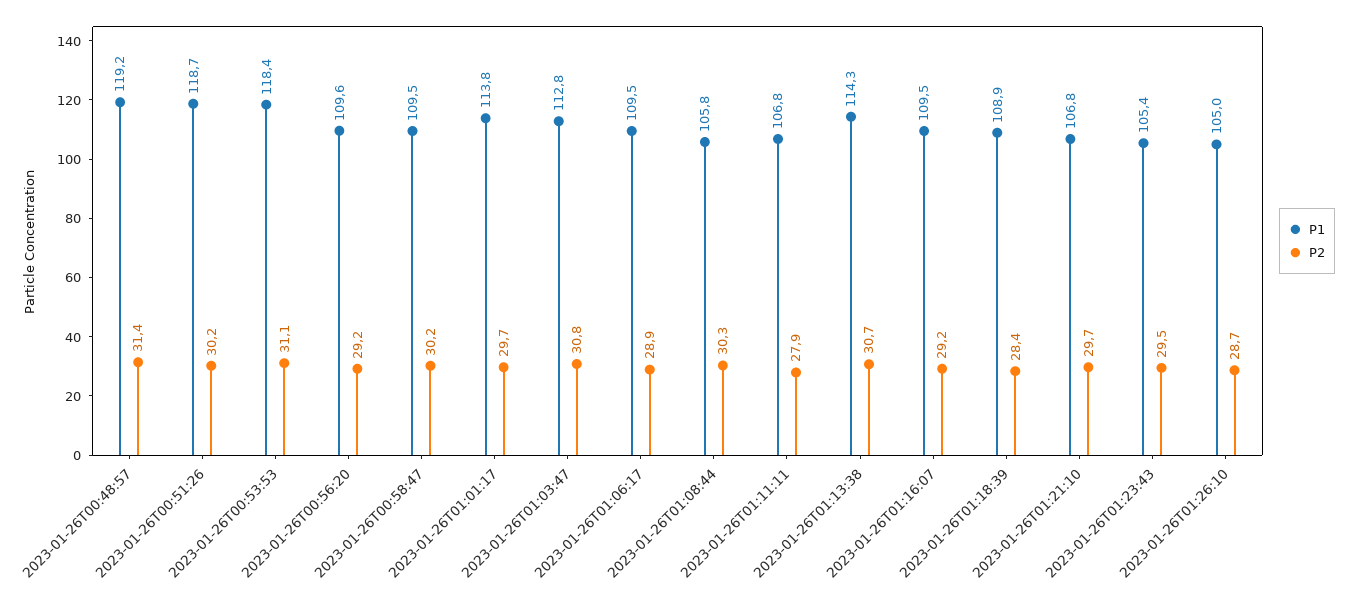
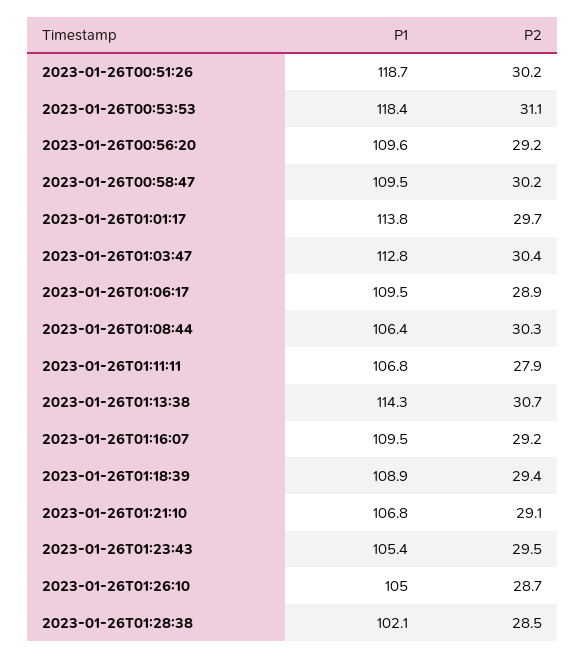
P1, 2023-01-26T00:48:57: 119.2 -> none
P2, 2023-01-26T00:48:57: 31.4 -> none
P2, 2023-01-26T01:03:47: 30.8 -> 30.4
P1, 2023-01-26T01:08:44: 105.8 -> 106.4
P2, 2023-01-26T01:18:39: 28.4 -> 29.4
P2, 2023-01-26T01:21:10: 29.7 -> 29.1
P1, 2023-01-26T01:28:38: none -> 102.1
P2, 2023-01-26T01:28:38: none -> 28.5

